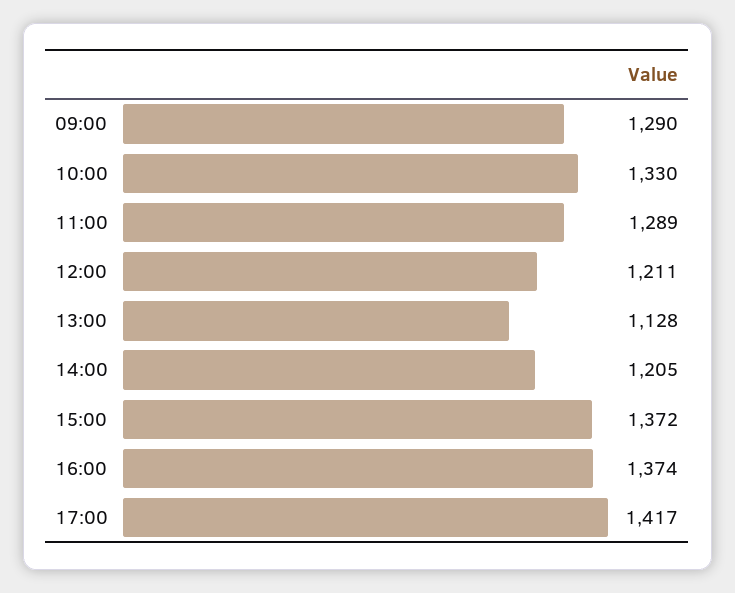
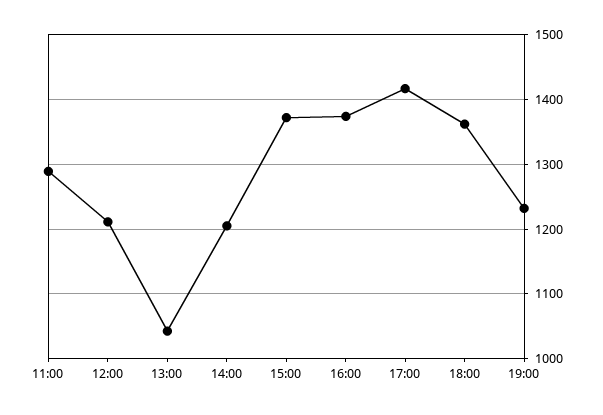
09:00: 1290 -> none
10:00: 1330 -> none
13:00: 1128 -> 1040
18:00: none -> 1360
19:00: none -> 1230

